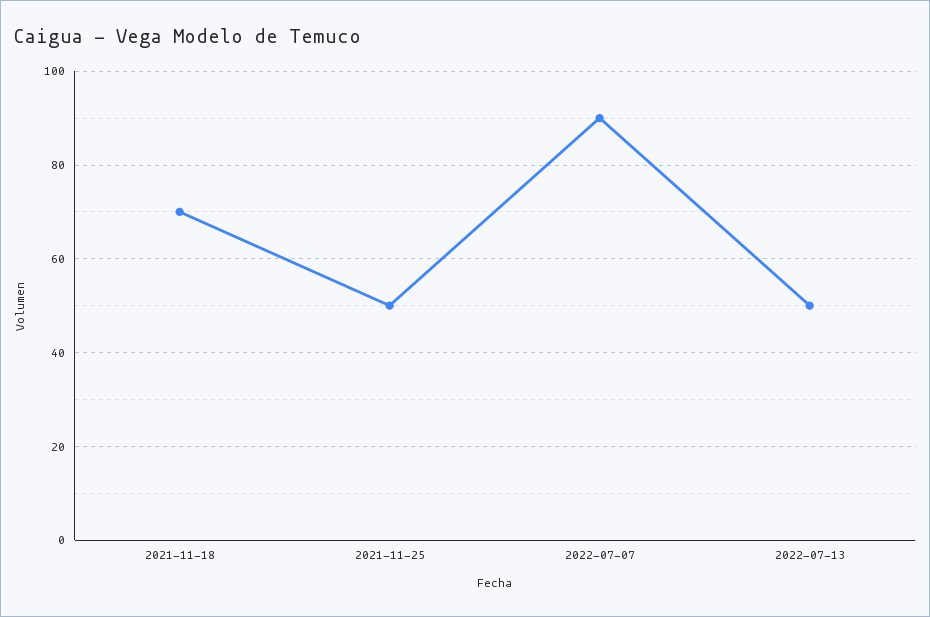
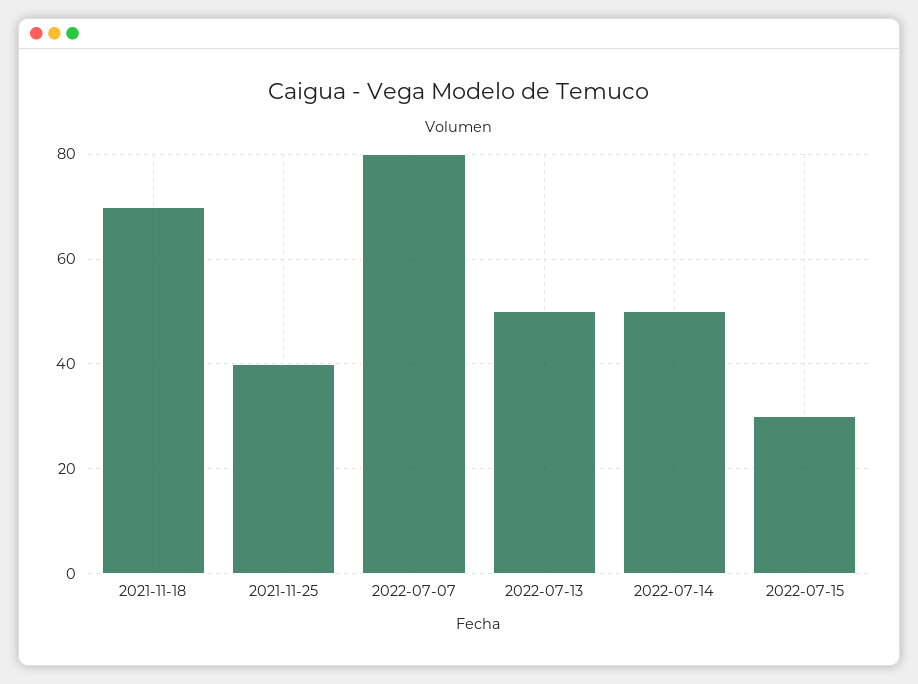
2021-11-25: 50 -> 40
2022-07-07: 90 -> 80
2022-07-14: none -> 50
2022-07-15: none -> 30

